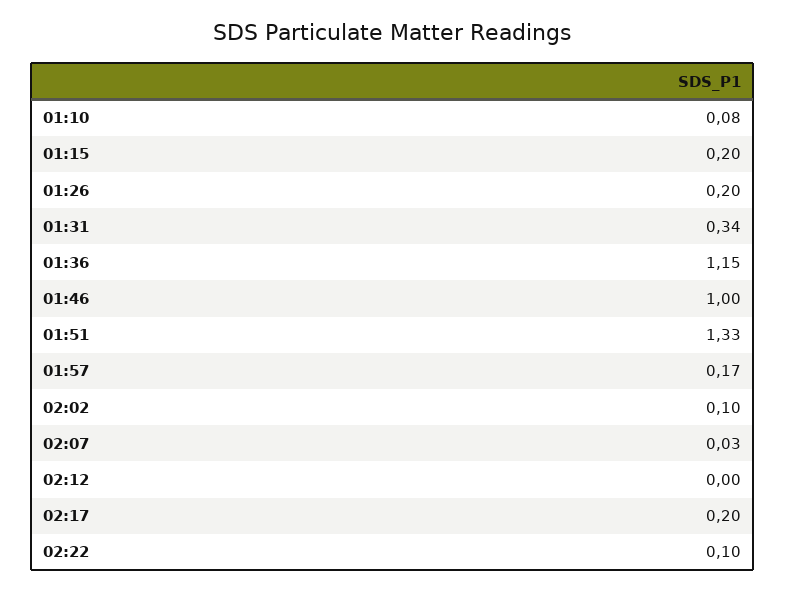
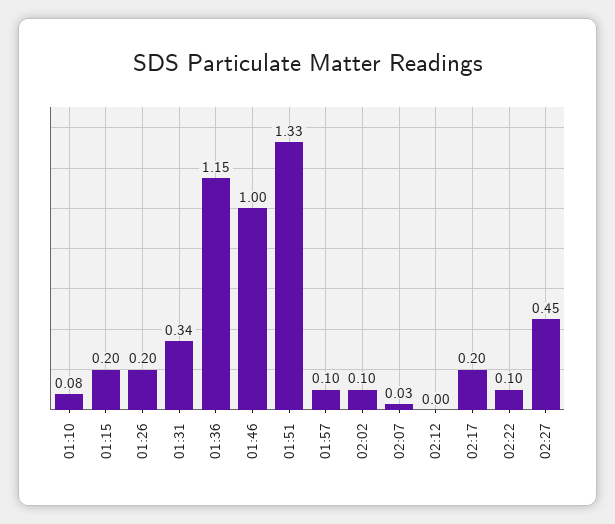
01:57: 0.17 -> 0.1
02:27: none -> 0.45

